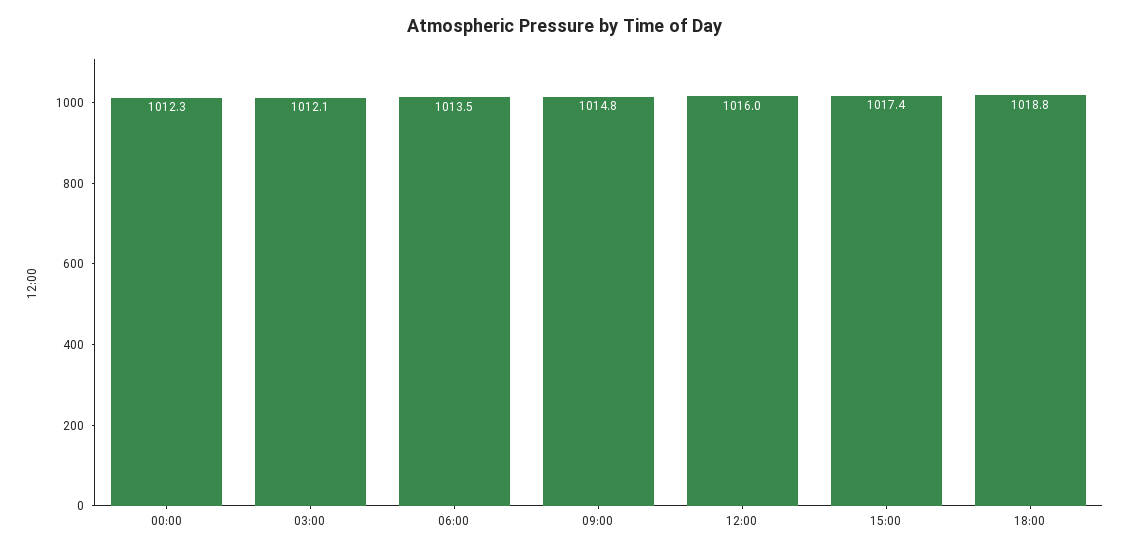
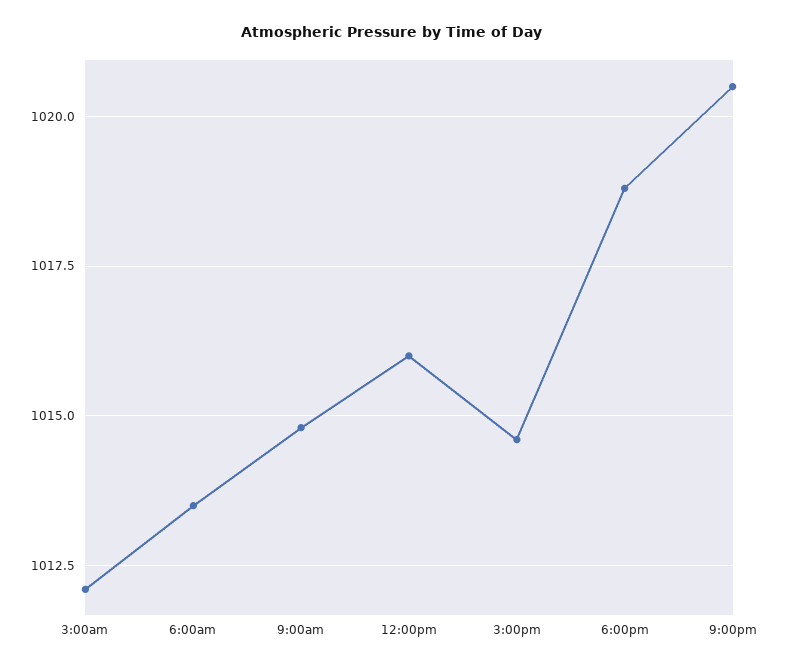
00:00: 1012.3 -> none
15:00: 1017.4 -> 1014.5
9:00pm: none -> 1020.5

